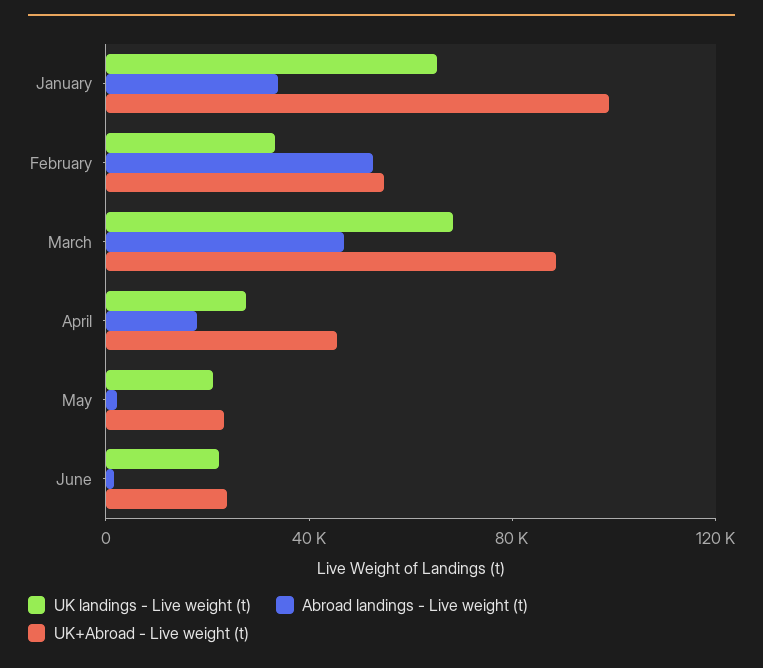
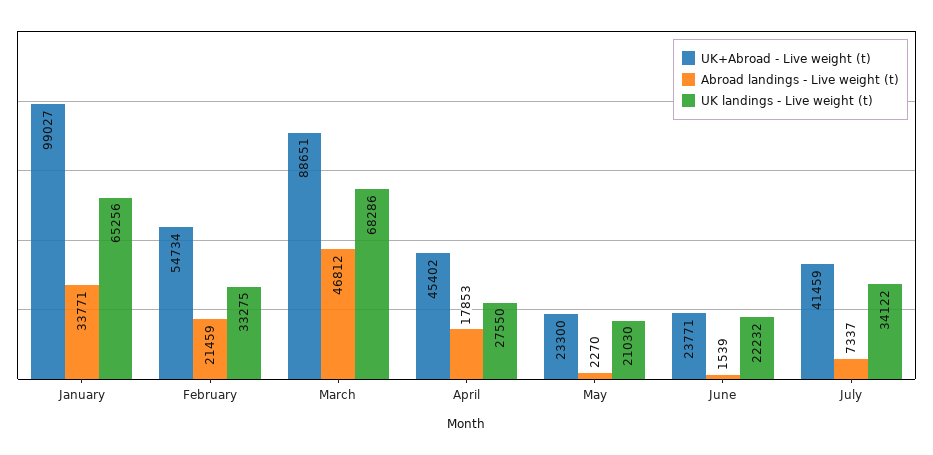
Abroad landings - Live weight (t), February: 50000 -> 21459
UK+Abroad - Live weight (t), July: none -> 41459
Abroad landings - Live weight (t), July: none -> 7337
UK landings - Live weight (t), July: none -> 34122

